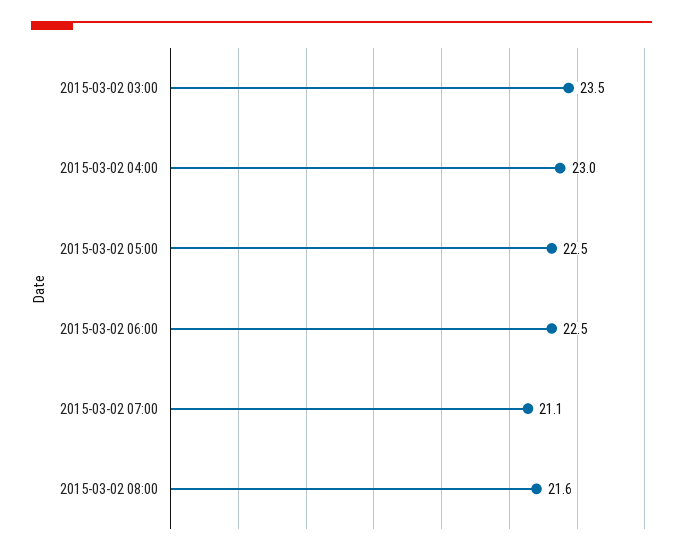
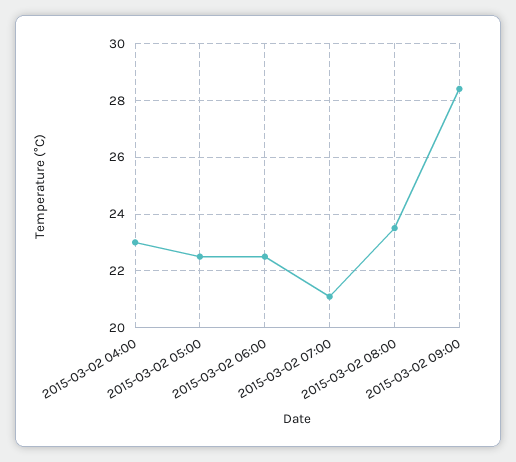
2015-03-02 03:00: 23.5 -> none
2015-03-02 08:00: 21.6 -> 23.5
2015-03-02 09:00: none -> 28.5

